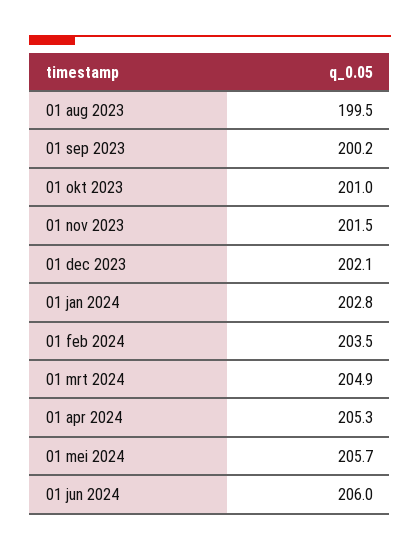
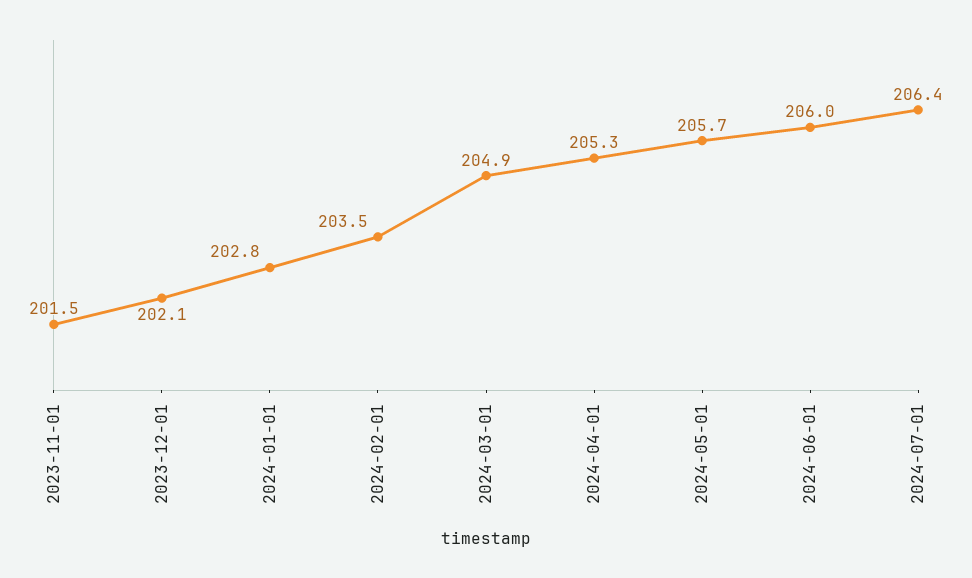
01 aug 2023: 199.5 -> none
01 sep 2023: 200.2 -> none
01 okt 2023: 201 -> none
2024-07-01: none -> 206.4

